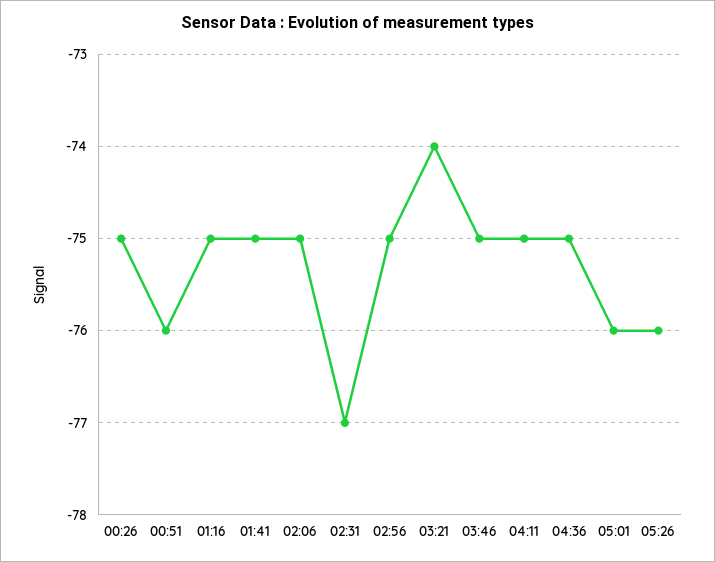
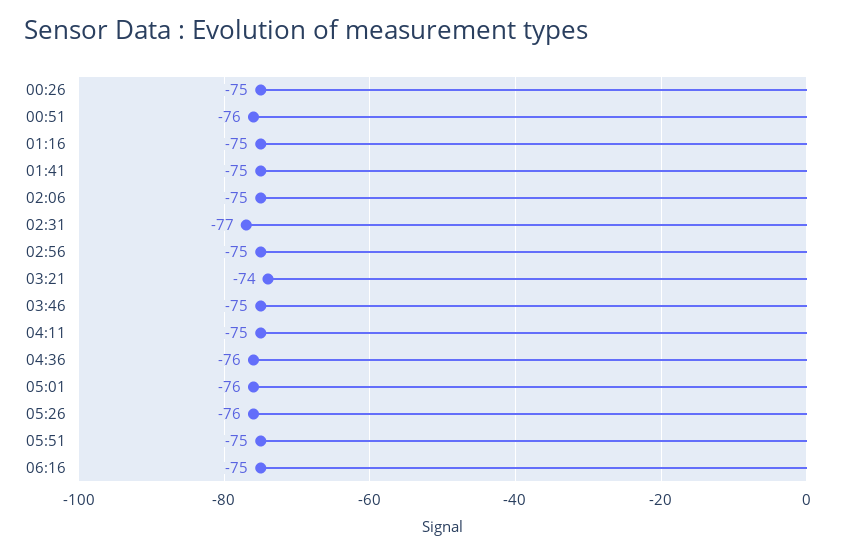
04:36: -75 -> -76
05:51: none -> -75
06:16: none -> -75

